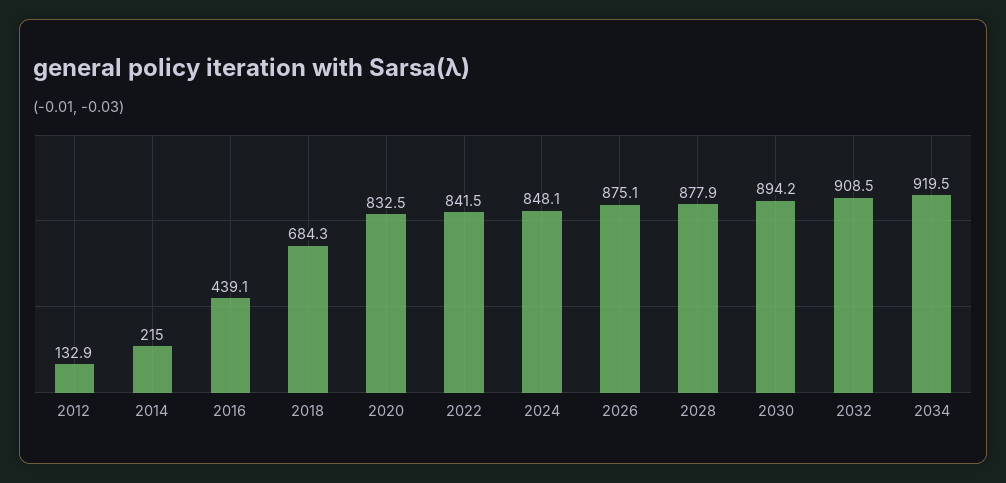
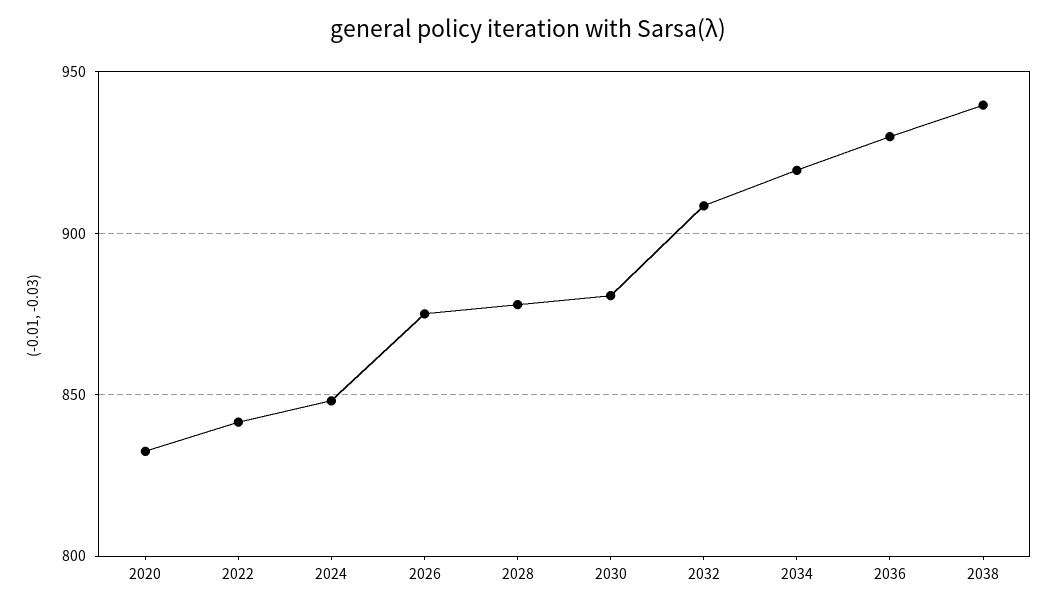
2012: 132.9 -> none
2014: 215 -> none
2016: 439.1 -> none
2018: 684.3 -> none
2030: 894.2 -> 880
2036: none -> 930
2038: none -> 940

